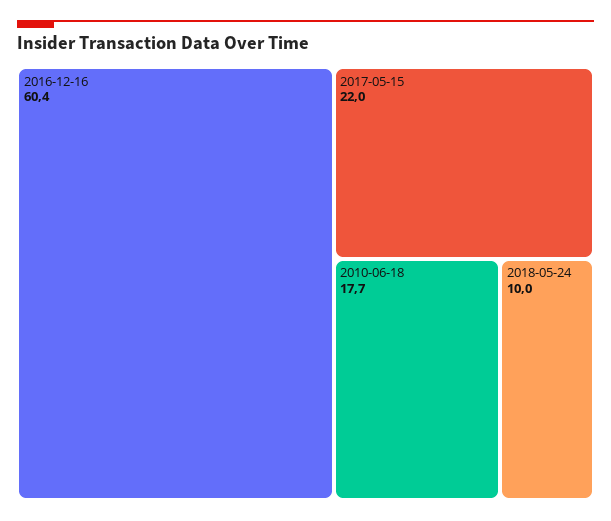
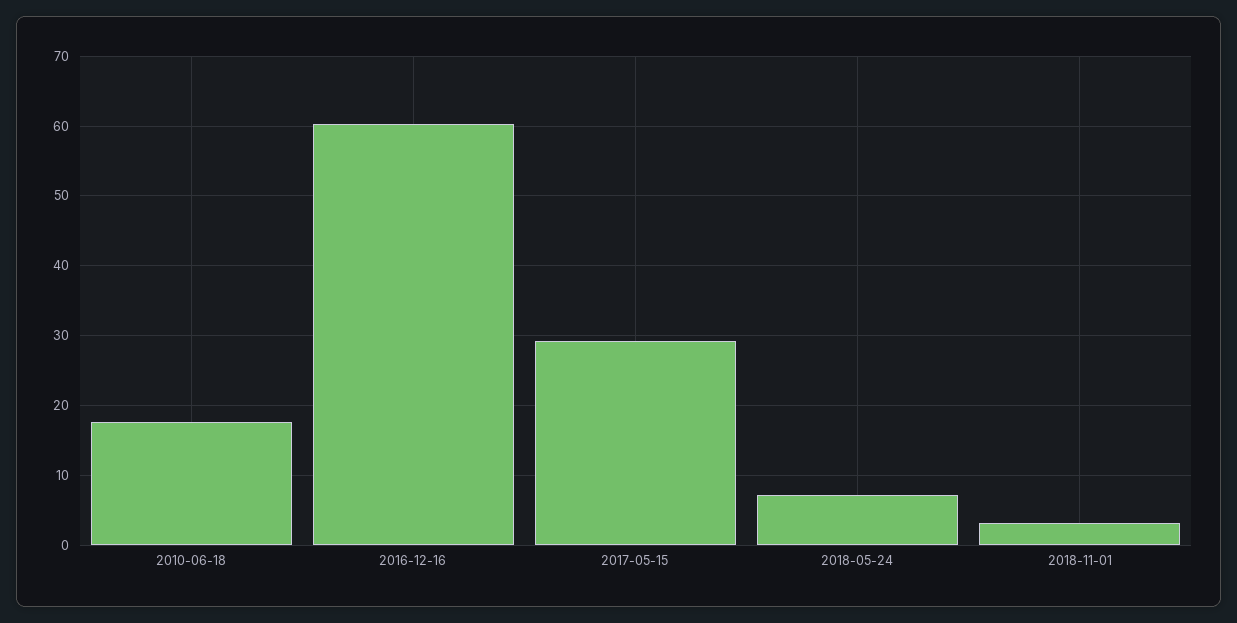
2017-05-15: 22 -> 29
2018-05-24: 10 -> 7
2018-11-01: none -> 3

